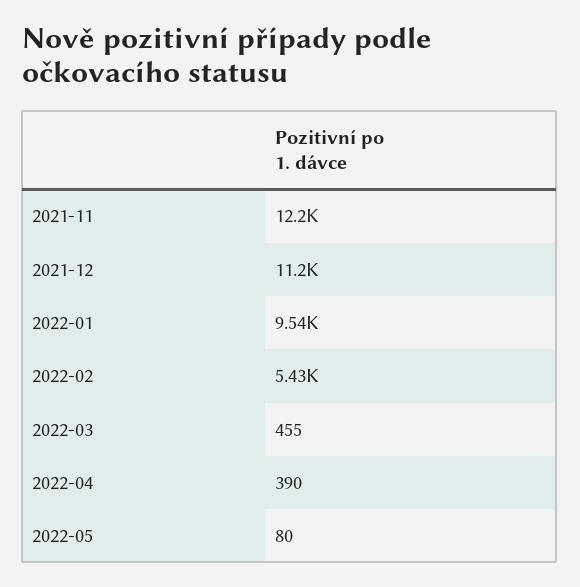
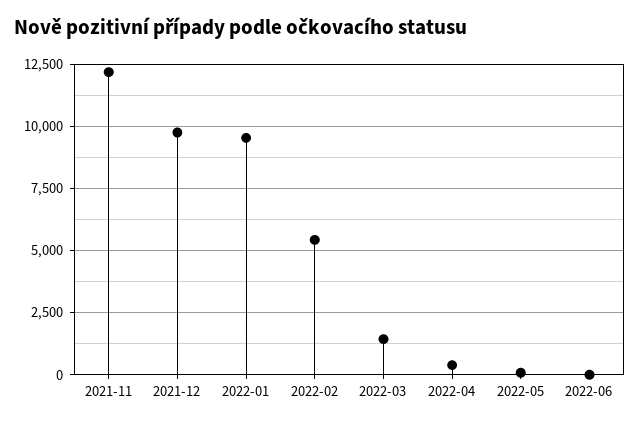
2021-12: 11200 -> 9750
2022-03: 455 -> 1500
2022-06: none -> 0

